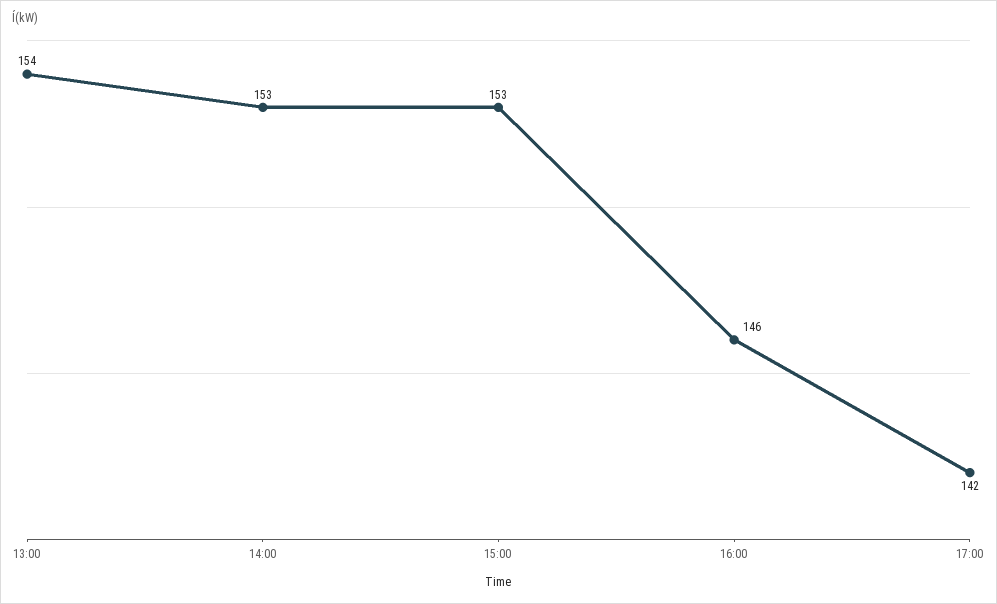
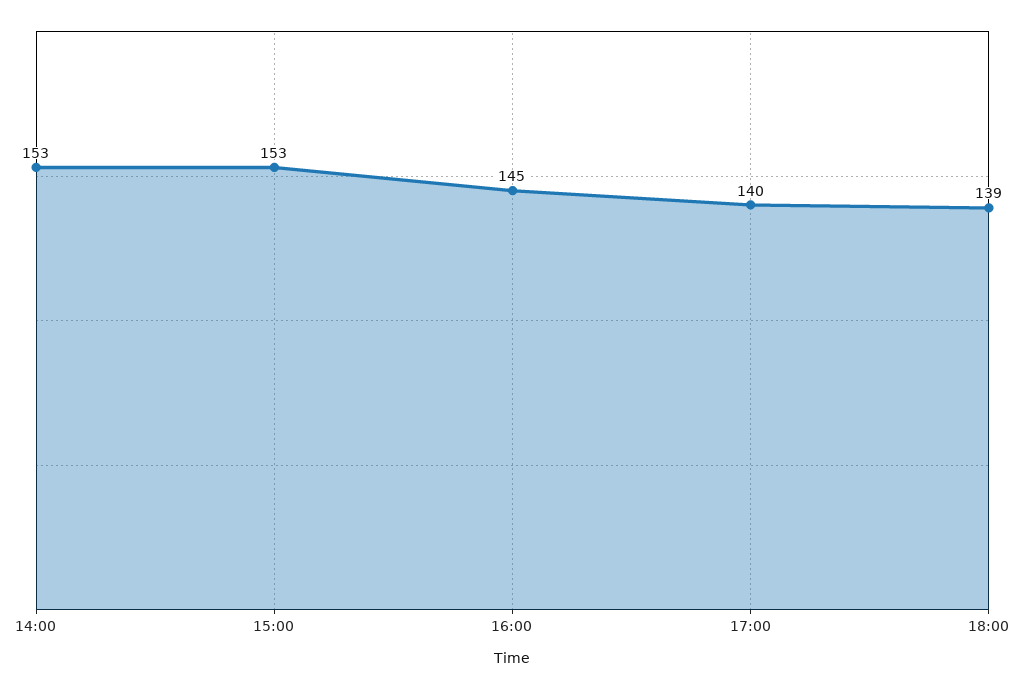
13:00: 154 -> none
16:00: 146 -> 145
17:00: 142 -> 140
18:00: none -> 139

